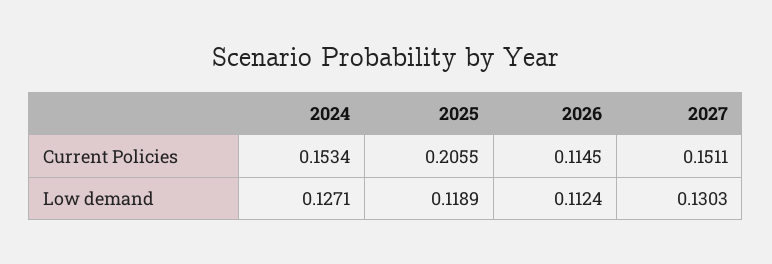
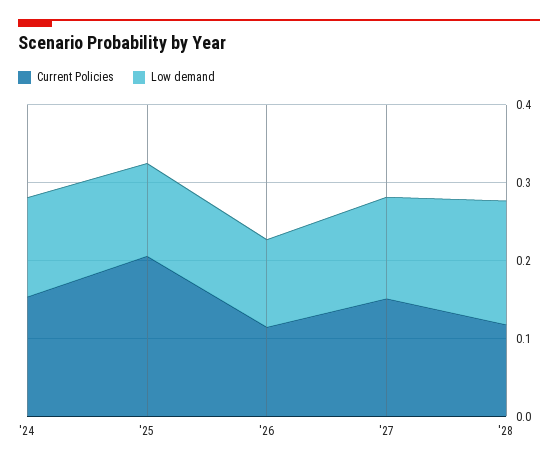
Current Policies, '28: none -> 0.12
Low demand, '28: none -> 0.16

